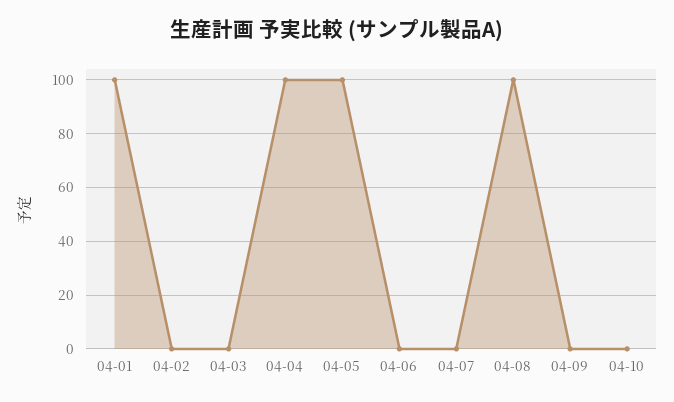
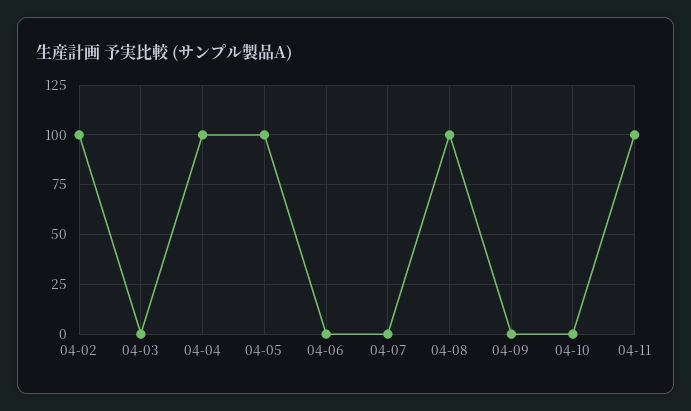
04-01: 100 -> none
04-02: 0 -> 100
04-11: none -> 100

